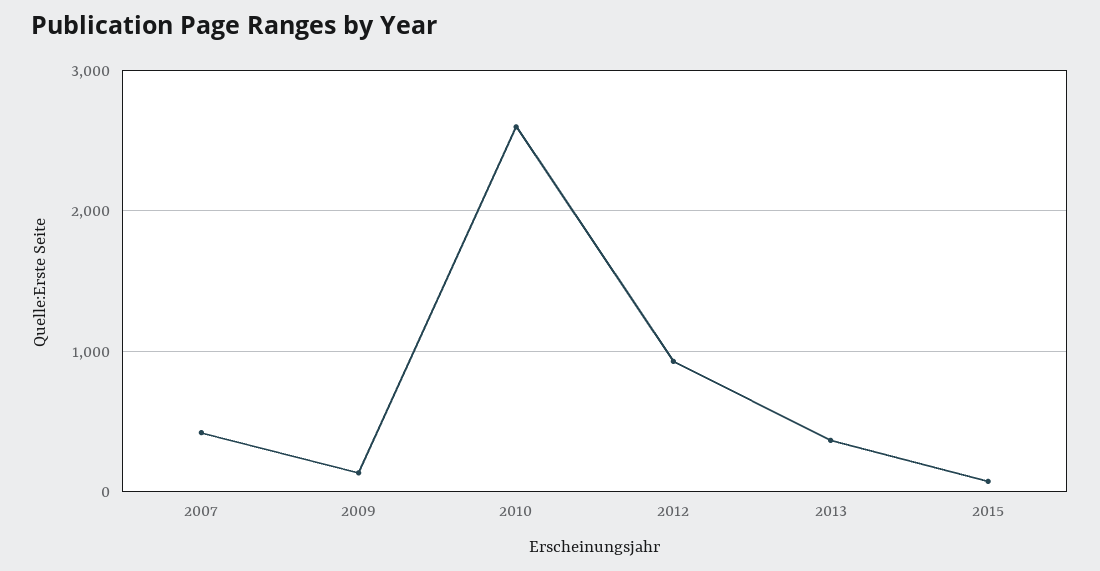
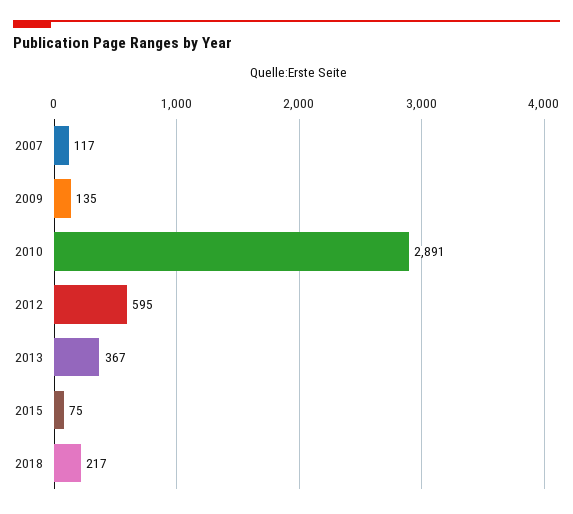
2007: 400 -> 117
2010: 2600 -> 2891
2012: 900 -> 595
2018: none -> 217

